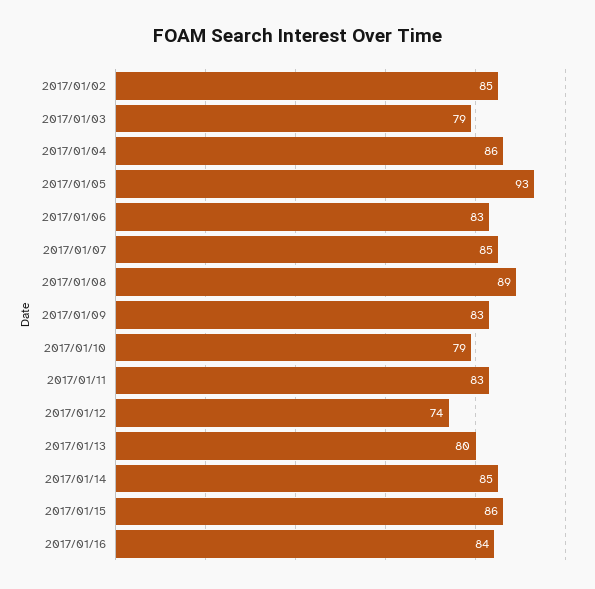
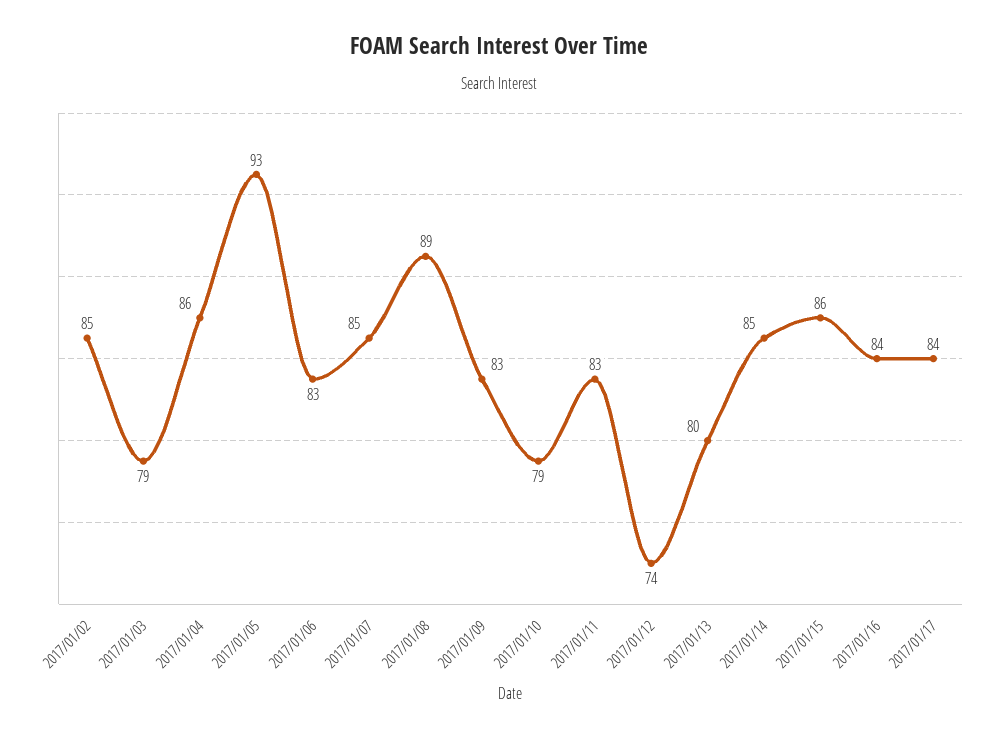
2017/01/17: none -> 84

